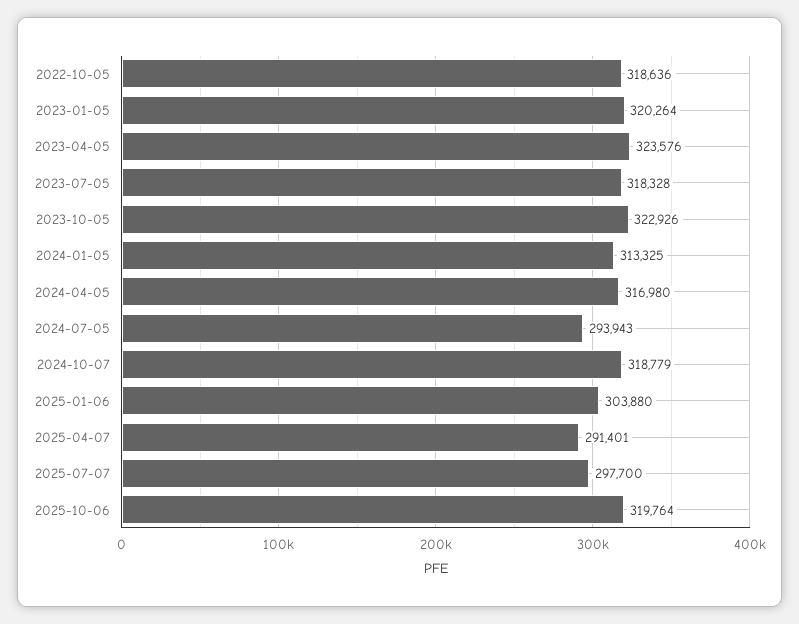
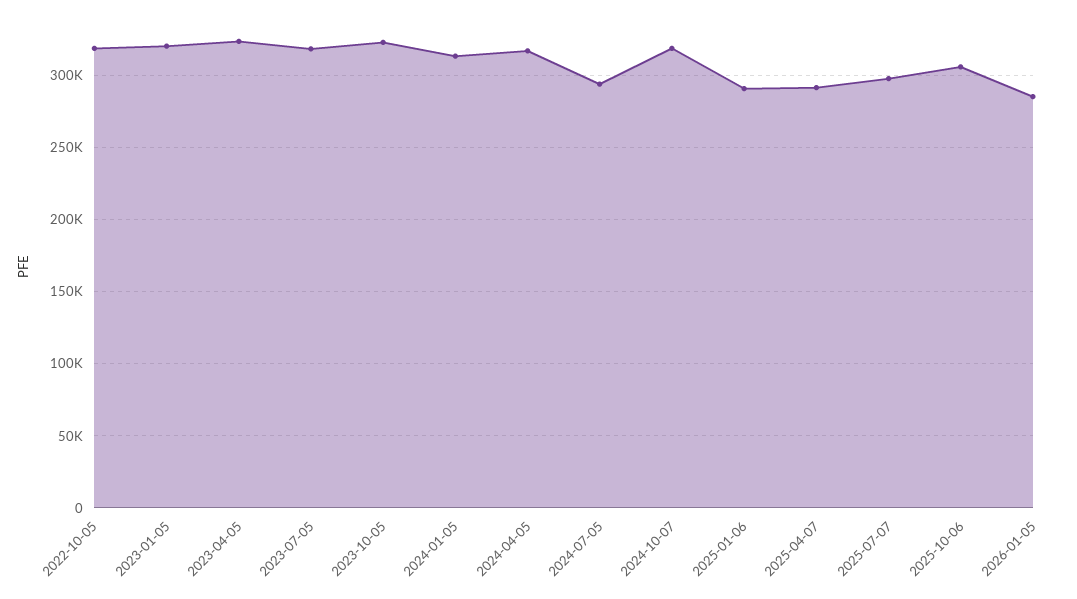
2025-01-06: 303880 -> 290000
2025-10-06: 319764 -> 305000
2026-01-05: none -> 285000

